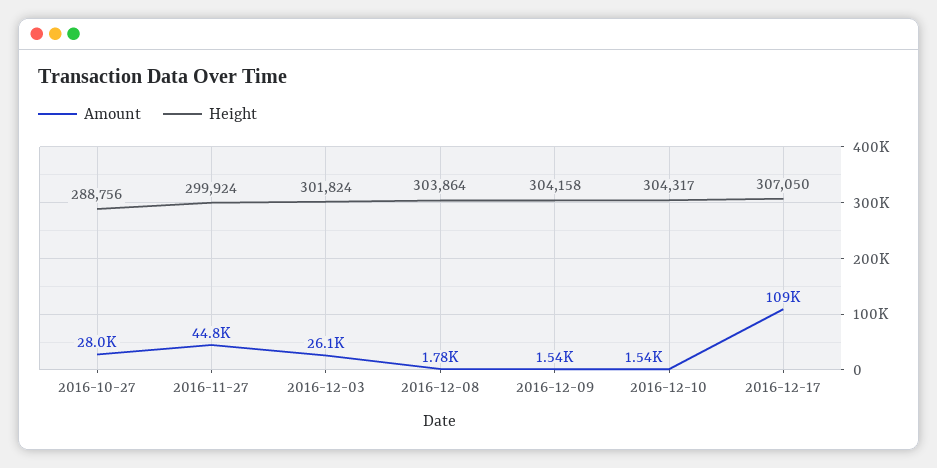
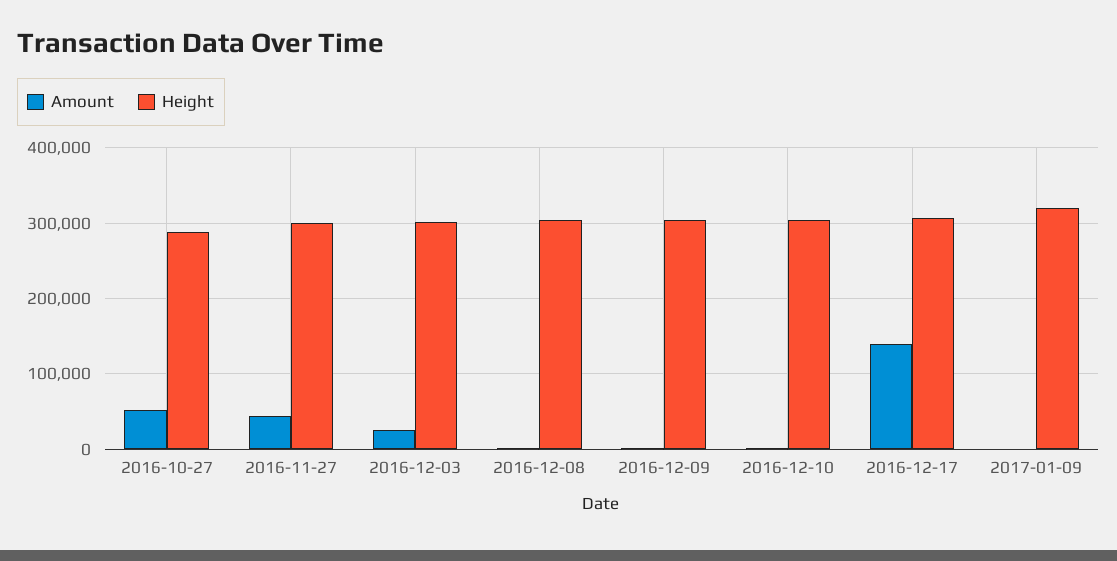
Amount, 2016-10-27: 28000 -> 50000
Amount, 2016-12-17: 109000 -> 140000
Amount, 2017-01-09: none -> 0
Height, 2017-01-09: none -> 320000

